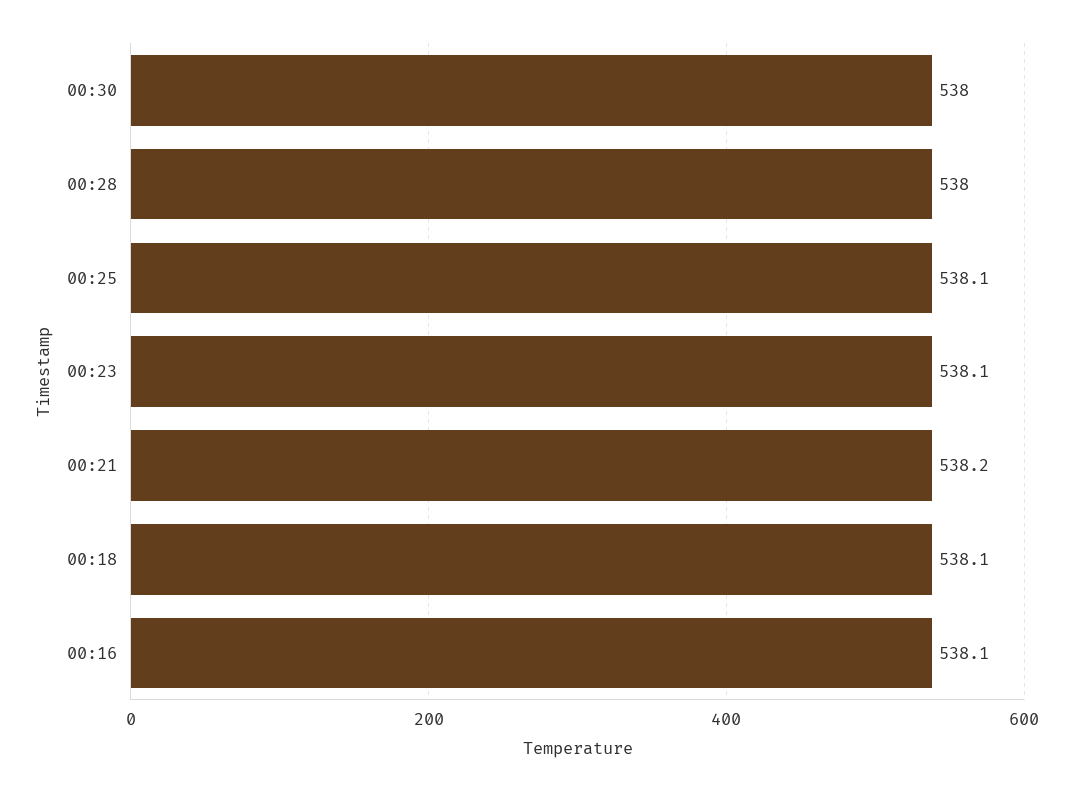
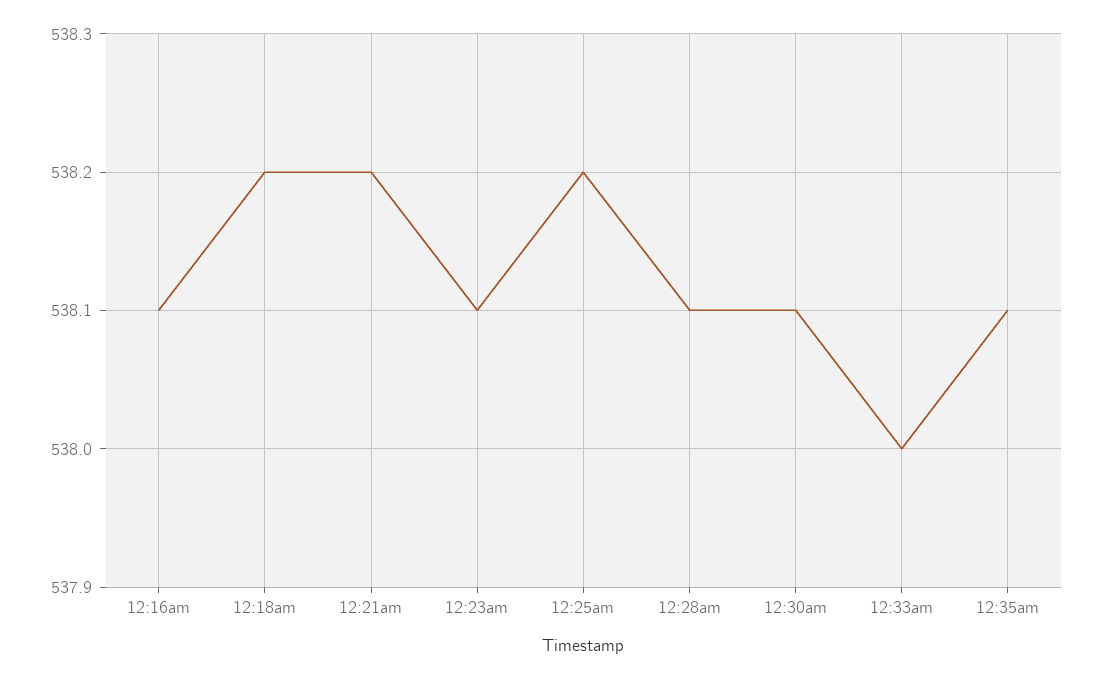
00:30: 538 -> 538.1
00:28: 538 -> 538.1
00:25: 538.1 -> 538.2
00:18: 538.1 -> 538.2
12:33am: none -> 538
12:35am: none -> 538.1

